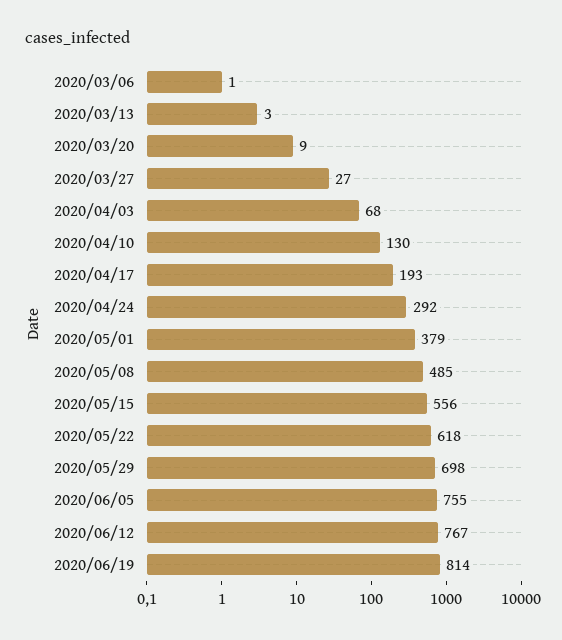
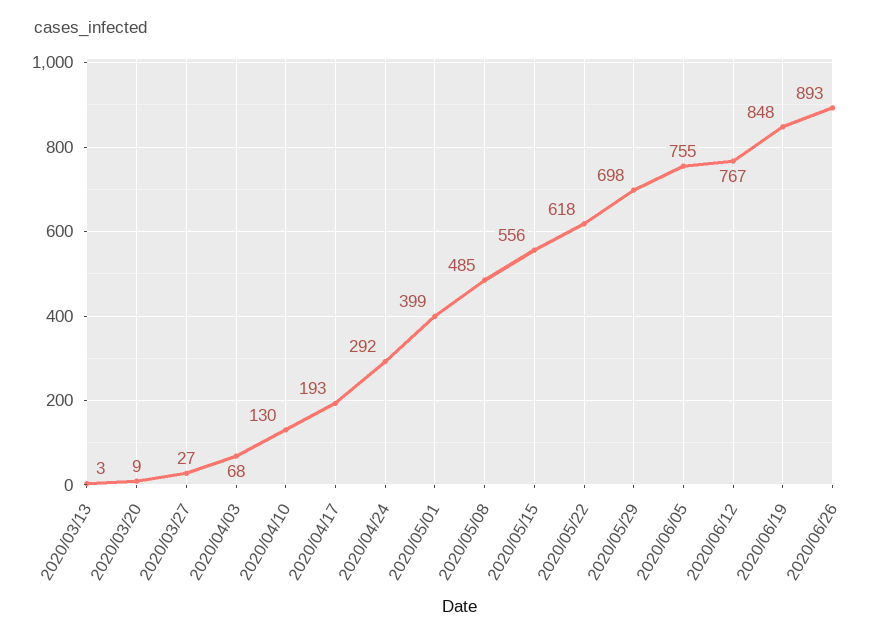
2020/03/06: 1 -> none
2020/05/01: 379 -> 399
2020/06/19: 814 -> 848
2020/06/26: none -> 893

